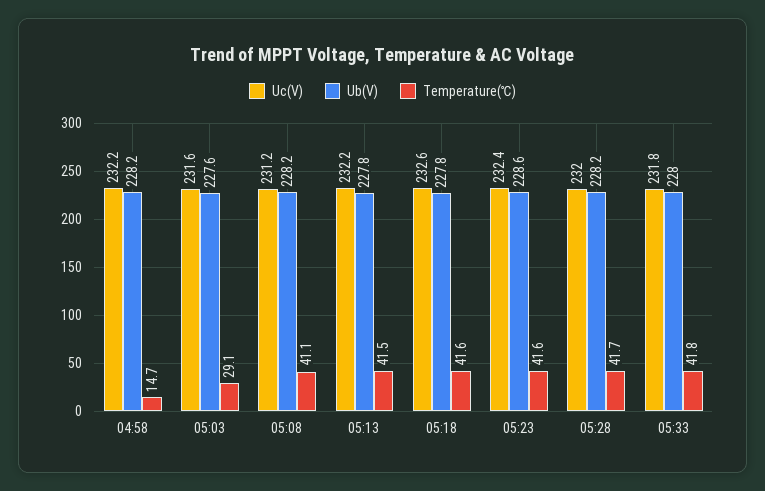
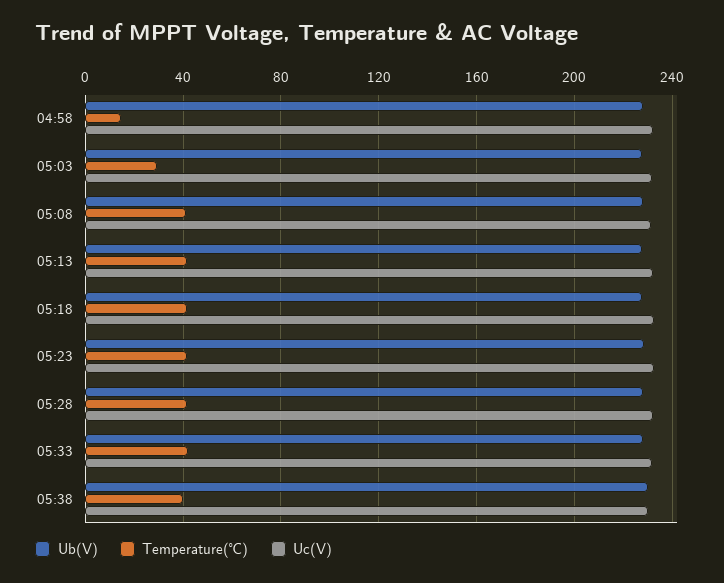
Ub(V), 05:38: none -> 230
Temperature(℃), 05:38: none -> 40
Uc(V), 05:38: none -> 230

